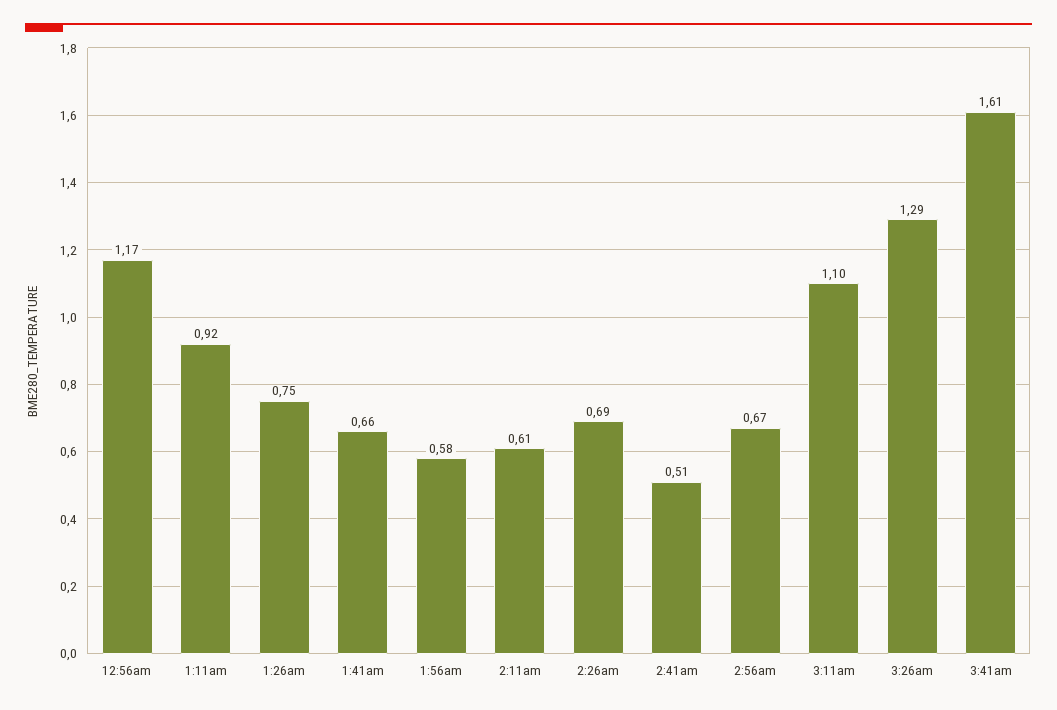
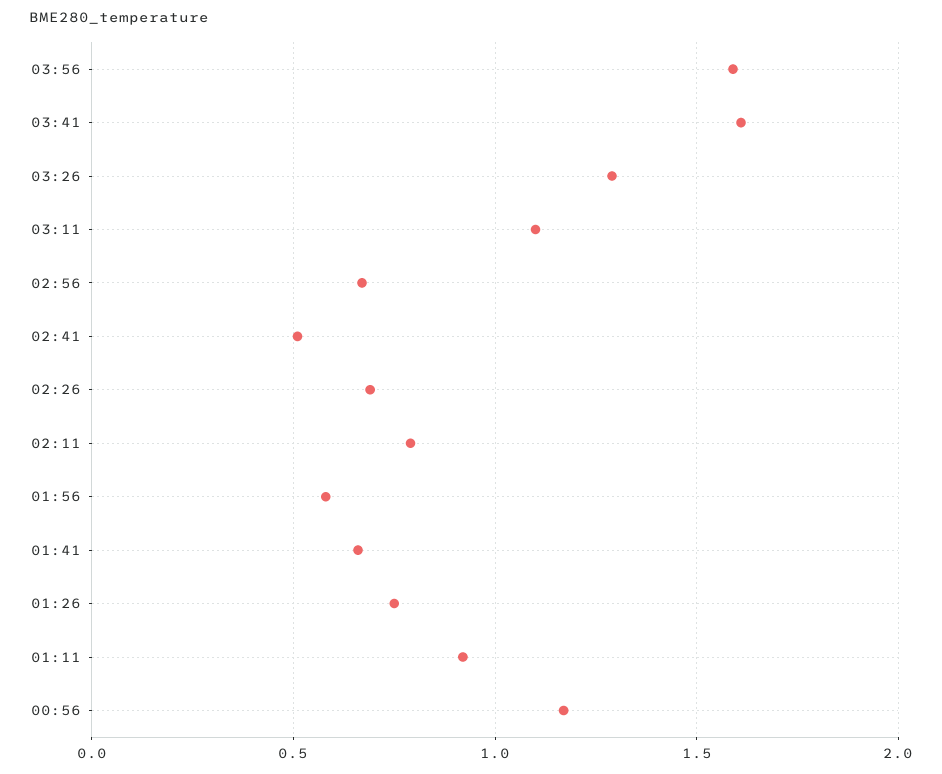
2:11am: 0.61 -> 0.8
03:56: none -> 1.6

